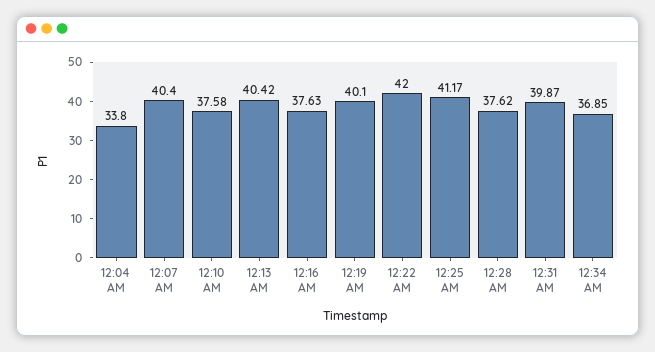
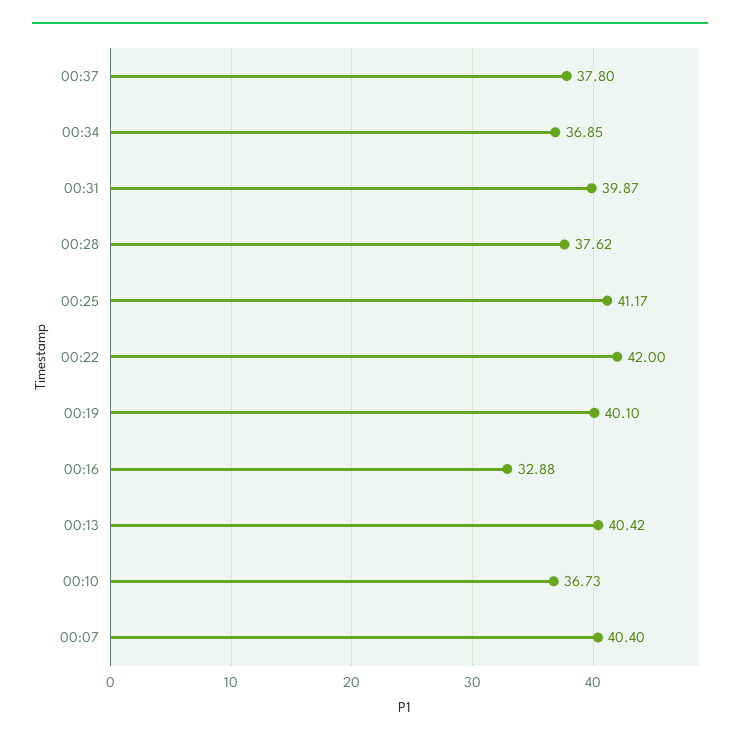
12:04 AM: 33.8 -> none
12:10 AM: 37.58 -> 36.73
12:16 AM: 37.63 -> 32.88
00:37: none -> 37.8

